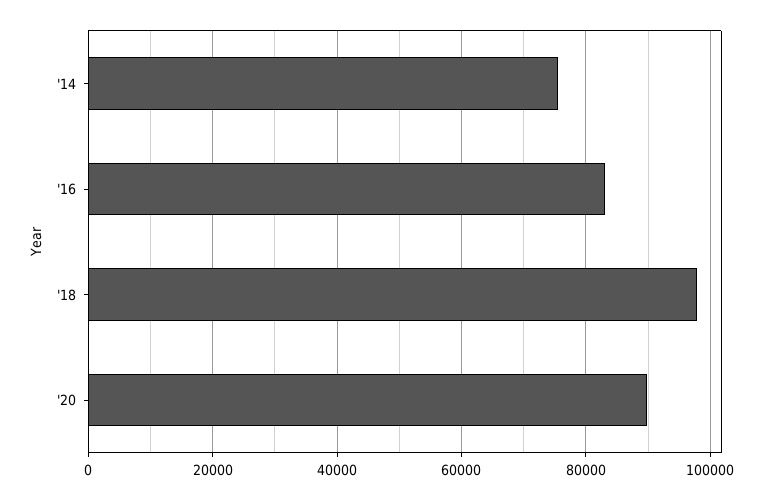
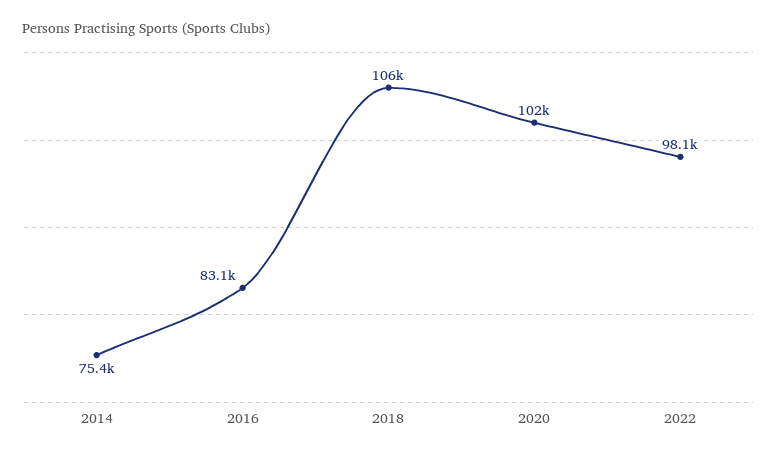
'18: 98000 -> 106000
'20: 90000 -> 102000
2022: none -> 98100

